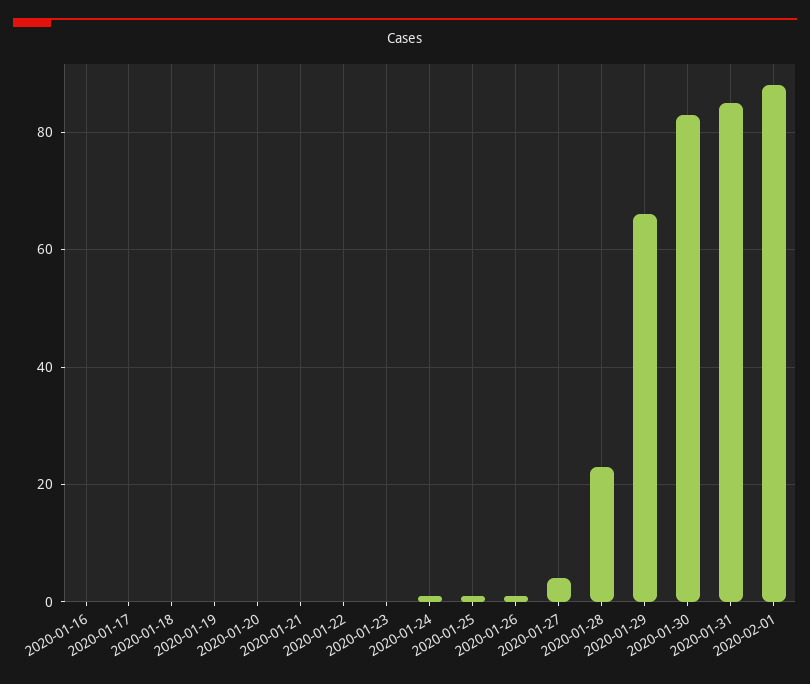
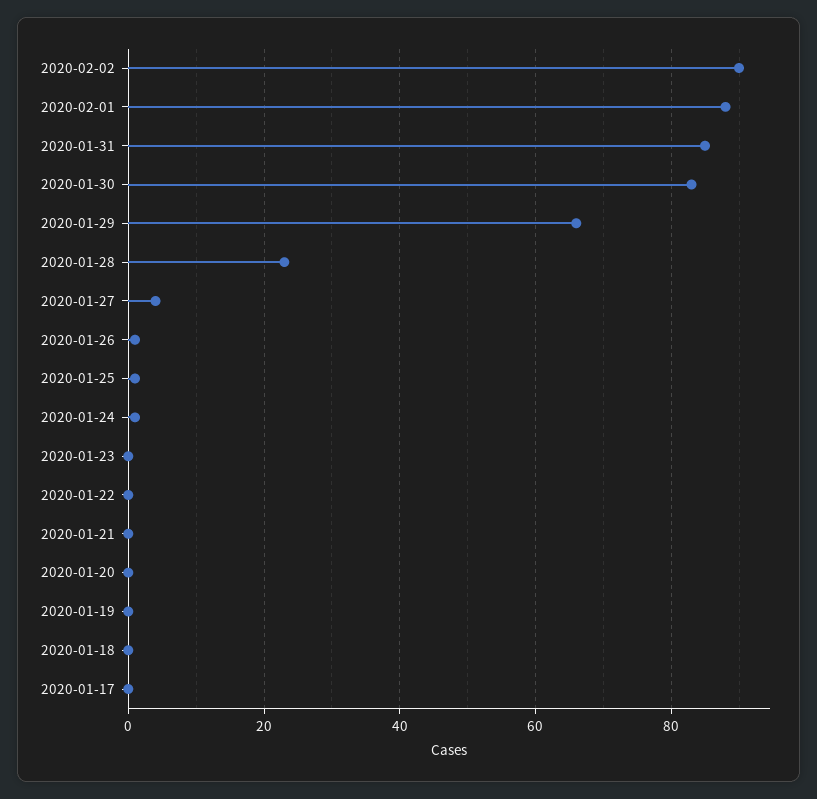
2020-01-16: 0 -> none
2020-02-02: none -> 90

